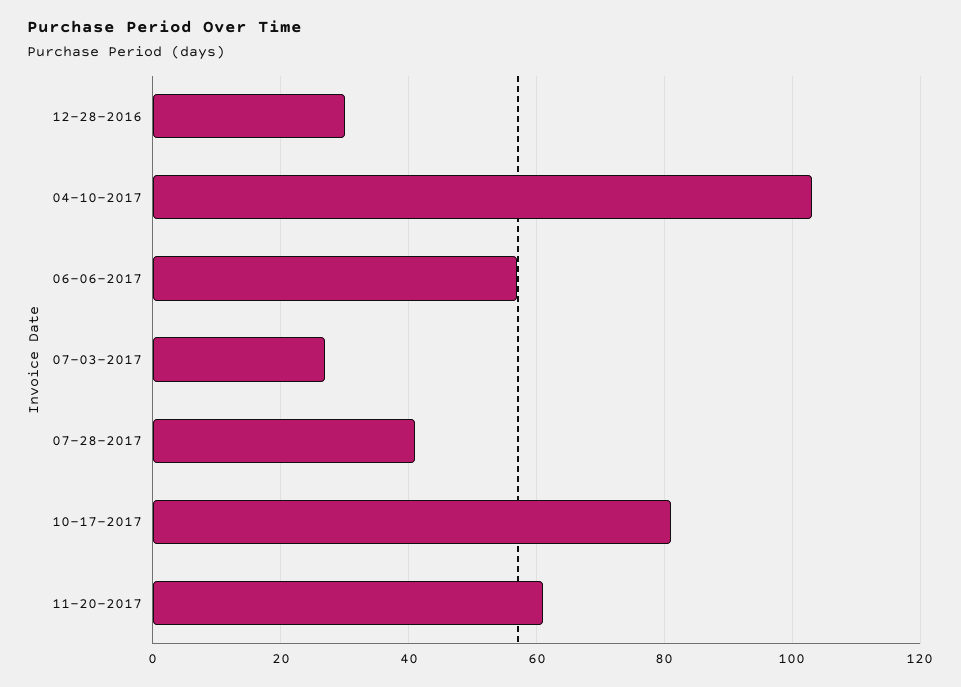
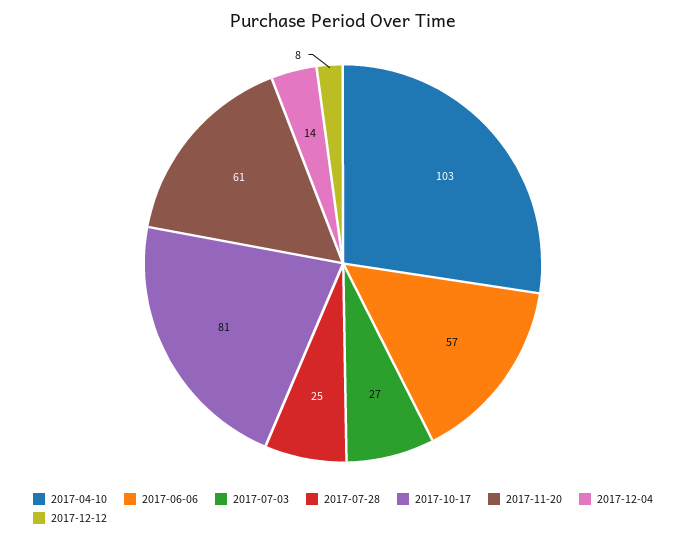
12-28-2016: 30 -> none
07-28-2017: 40 -> 25
2017-12-04: none -> 14
2017-12-12: none -> 8

